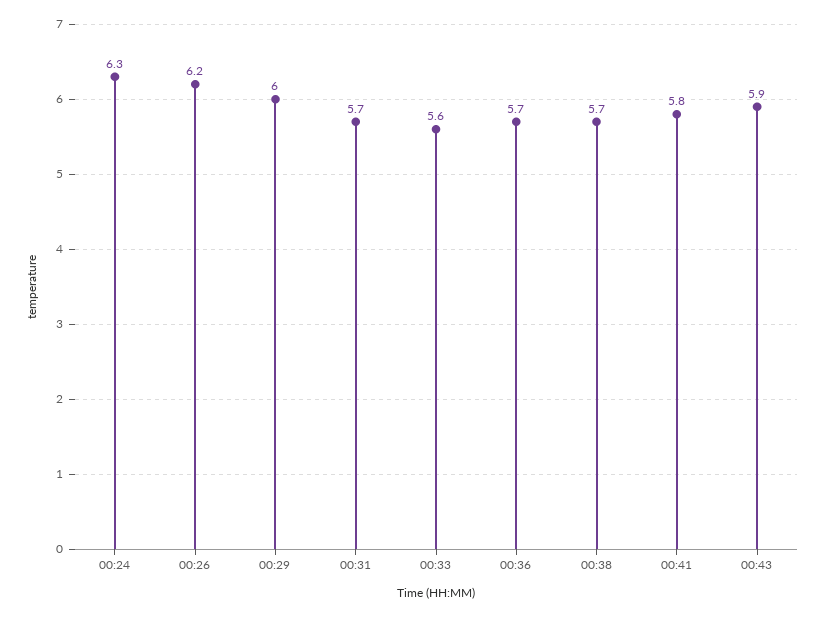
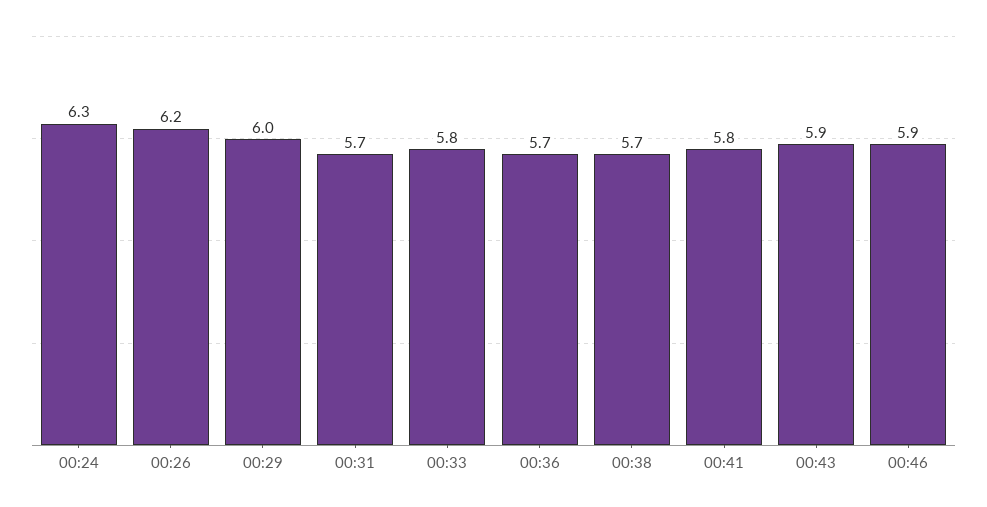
00:33: 5.6 -> 5.8
00:46: none -> 5.9

